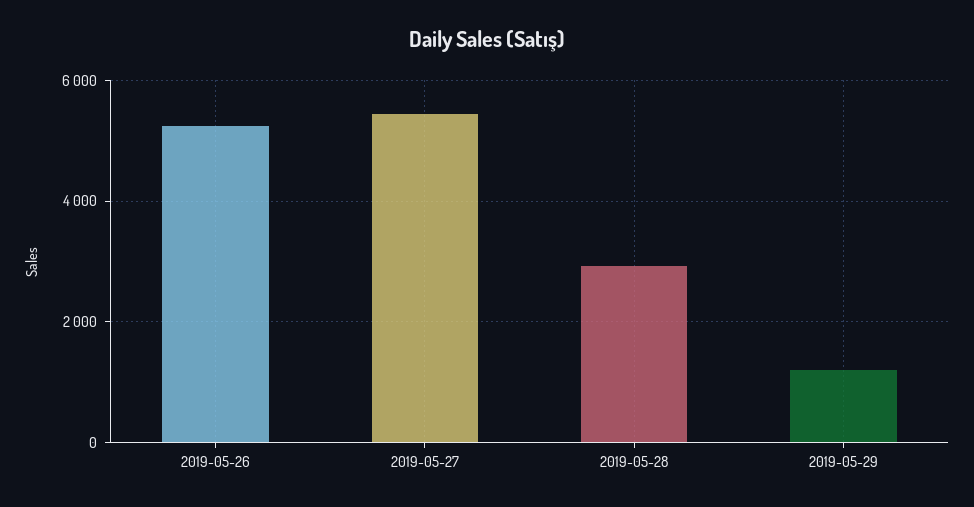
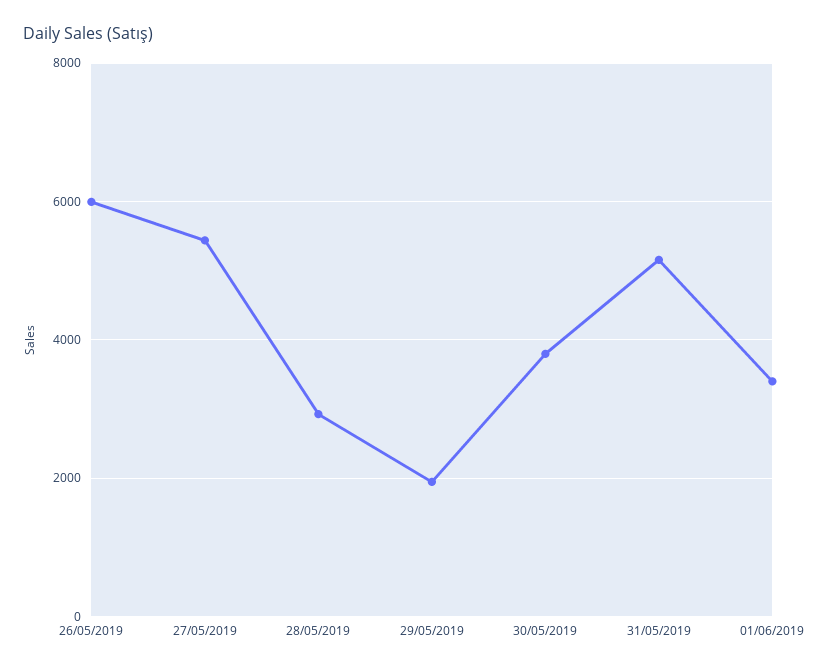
2019-05-26: 5200 -> 6000
2019-05-29: 1200 -> 2000
30/05/2019: none -> 3800
31/05/2019: none -> 5200
01/06/2019: none -> 3400

